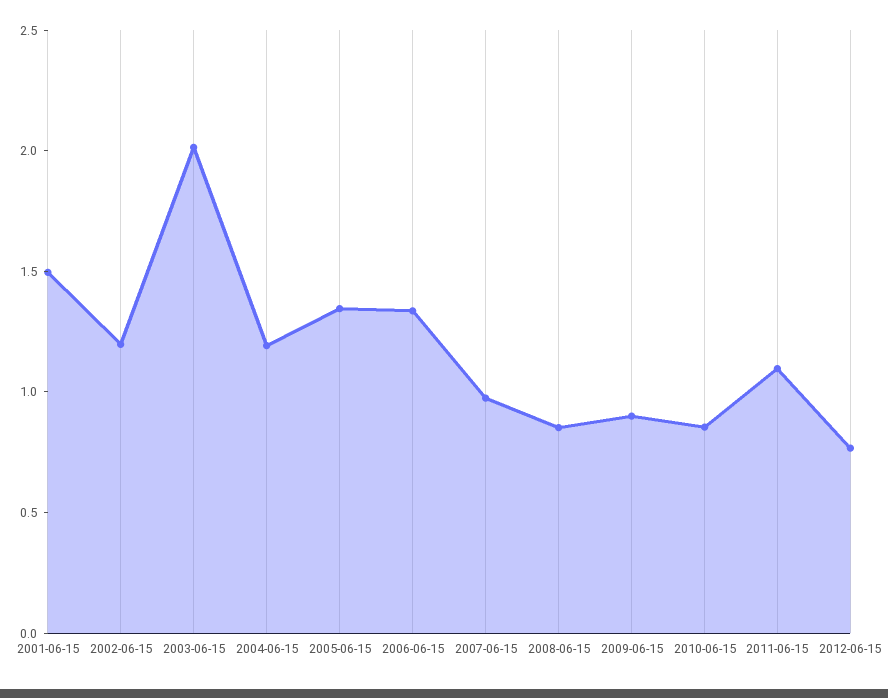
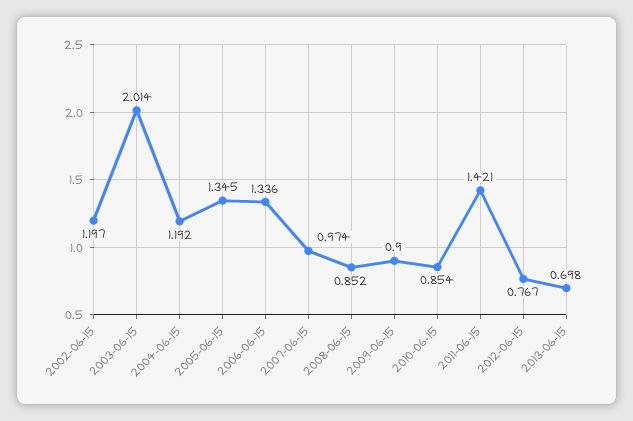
2001-06-15: 1.5 -> none
2011-06-15: 1.1 -> 1.421
2013-06-15: none -> 0.698

